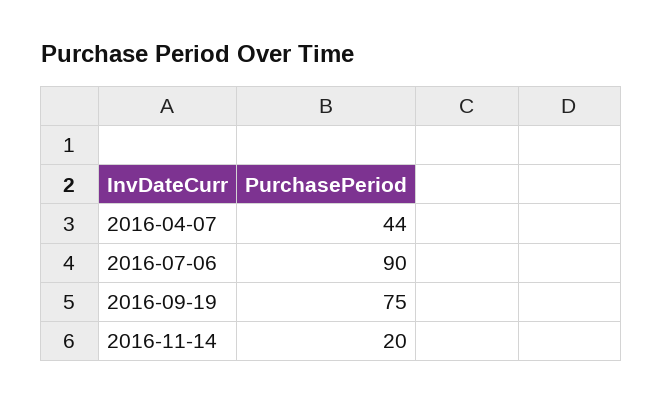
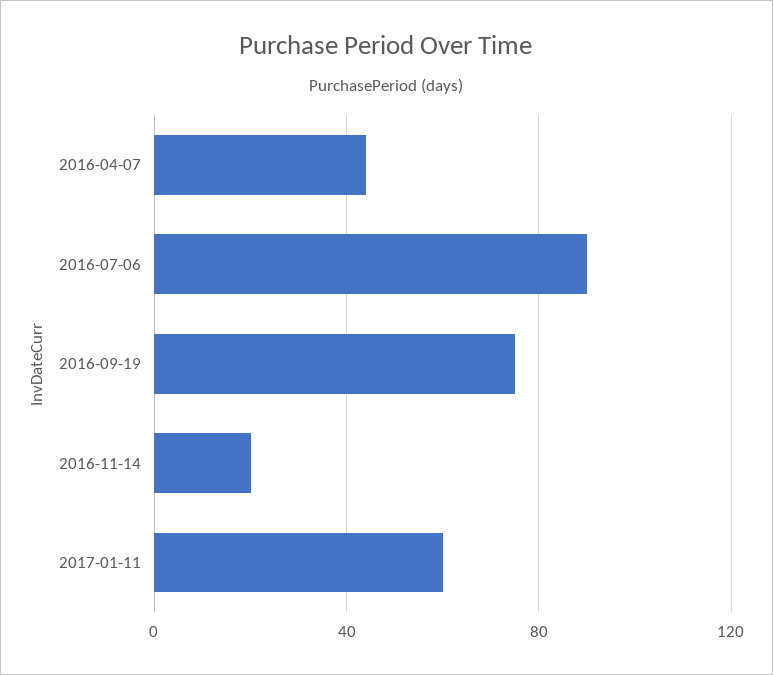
2017-01-11: none -> 60

